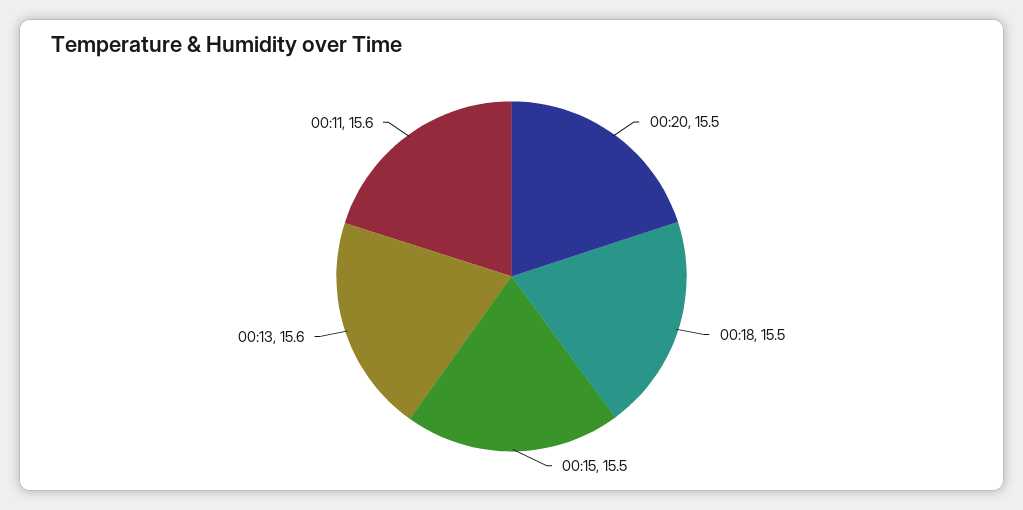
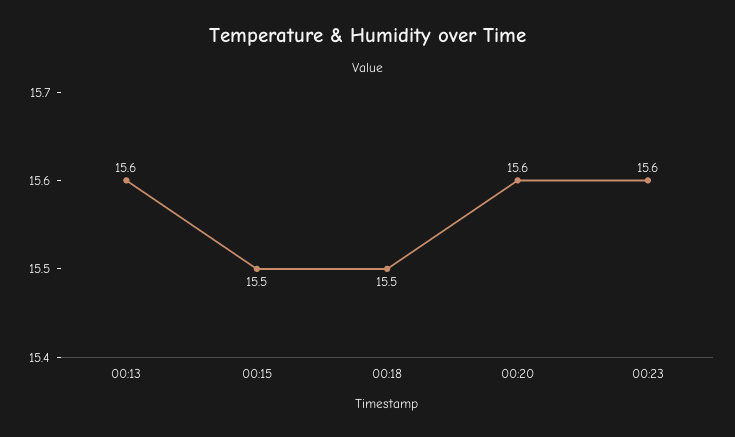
00:20: 15.5 -> 15.6
00:11: 15.6 -> none
00:23: none -> 15.6

